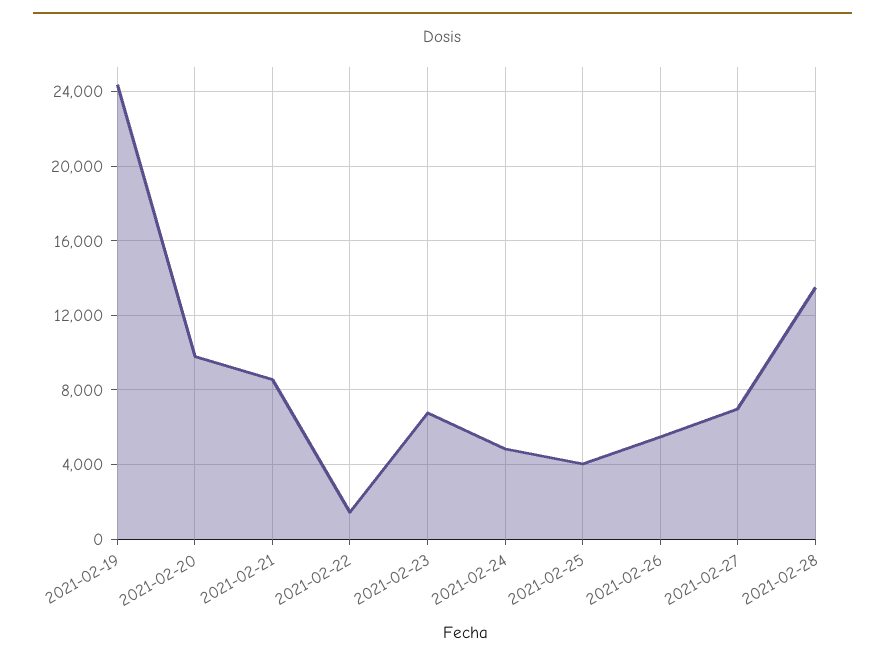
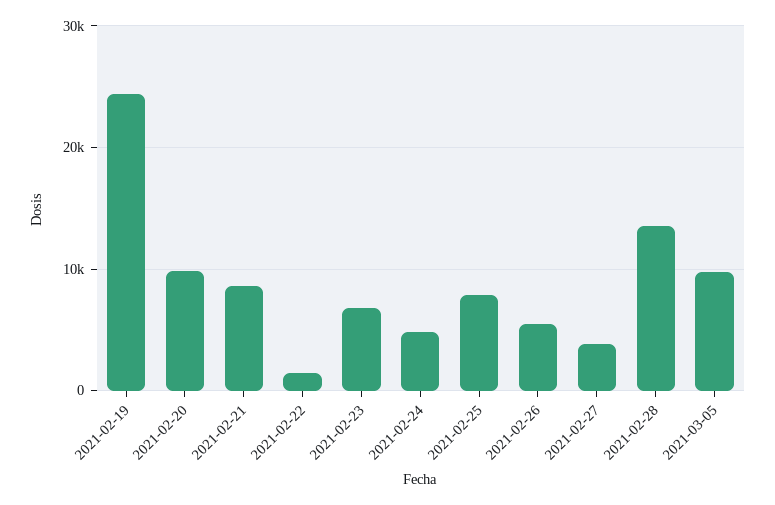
2021-02-25: 4000 -> 8000
2021-02-27: 7000 -> 4000
2021-03-05: none -> 10000

